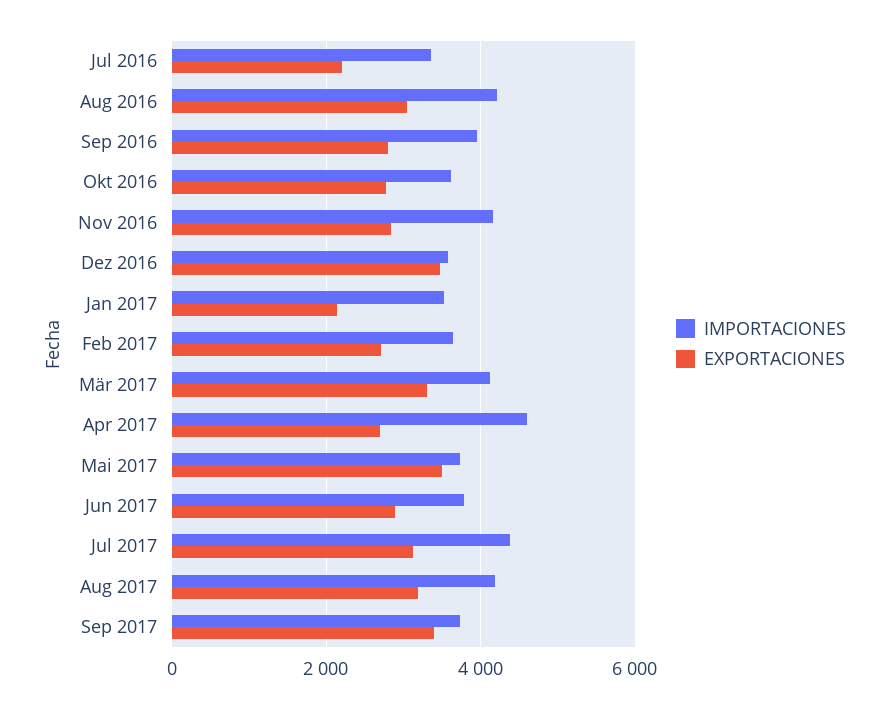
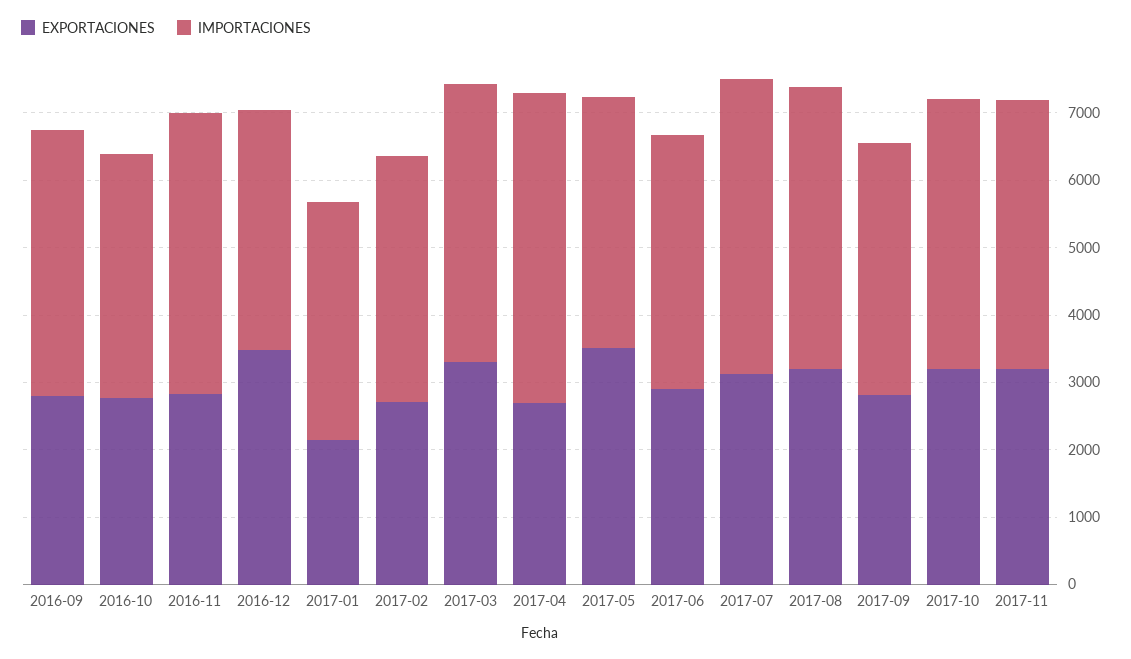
IMPORTACIONES, Jul 2016: 3400 -> none
EXPORTACIONES, Jul 2016: 2200 -> none
IMPORTACIONES, Aug 2016: 4200 -> none
EXPORTACIONES, Aug 2016: 3000 -> none
EXPORTACIONES, Sep 2017: 3400 -> 2800
EXPORTACIONES, 2017-10: none -> 3200
IMPORTACIONES, 2017-10: none -> 4000
EXPORTACIONES, 2017-11: none -> 3200
IMPORTACIONES, 2017-11: none -> 4000

